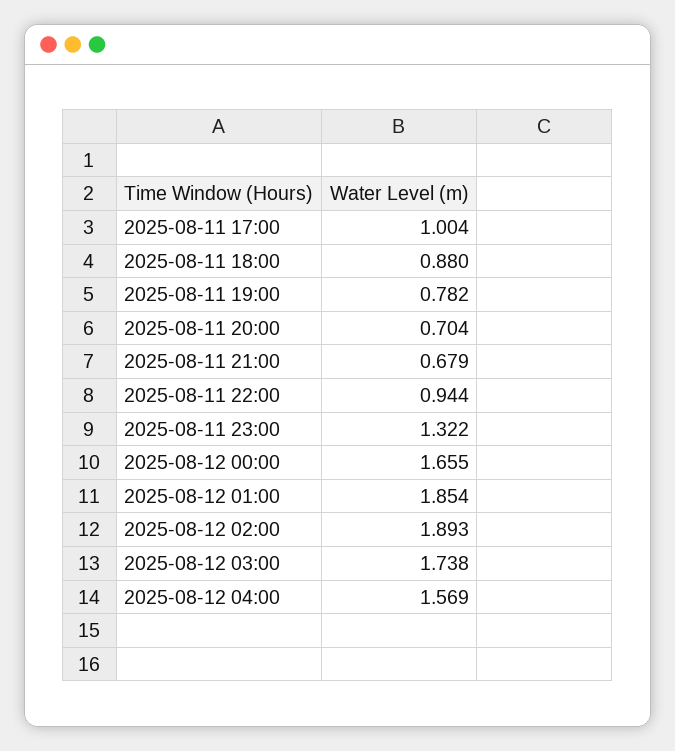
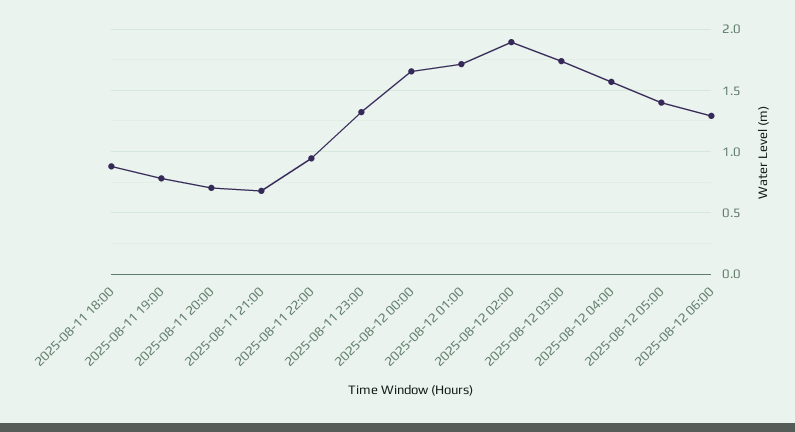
2025-08-11 17:00: 1.004 -> none
2025-08-12 01:00: 1.854 -> 1.7
2025-08-12 05:00: none -> 1.4
2025-08-12 06:00: none -> 1.3

